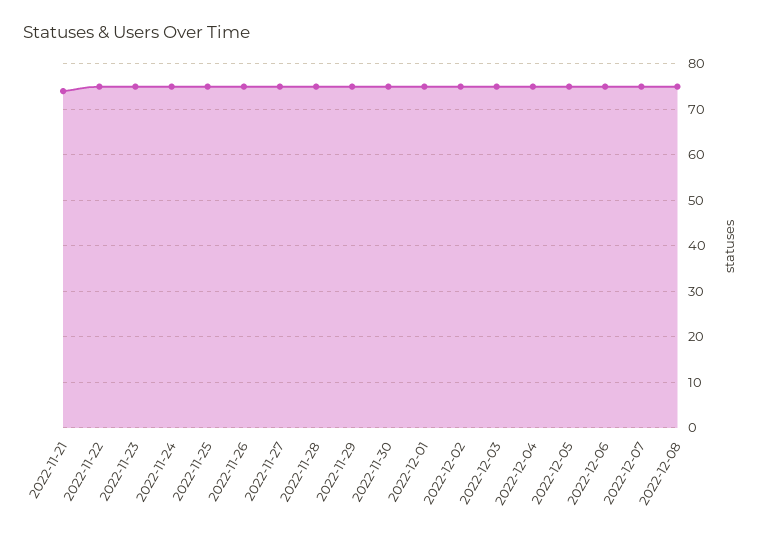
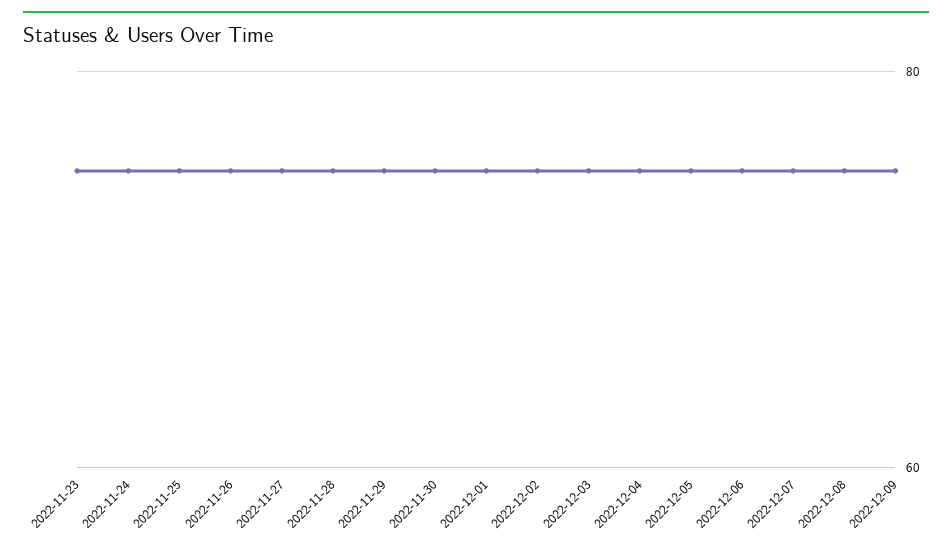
2022-11-21: 75 -> none
2022-11-22: 75 -> none
2022-12-09: none -> 75

